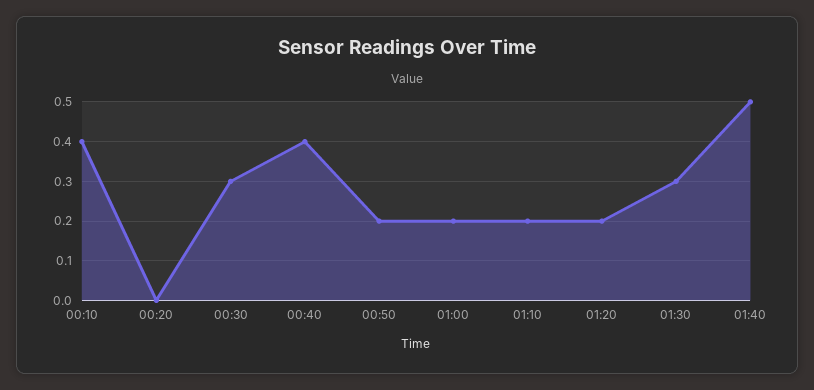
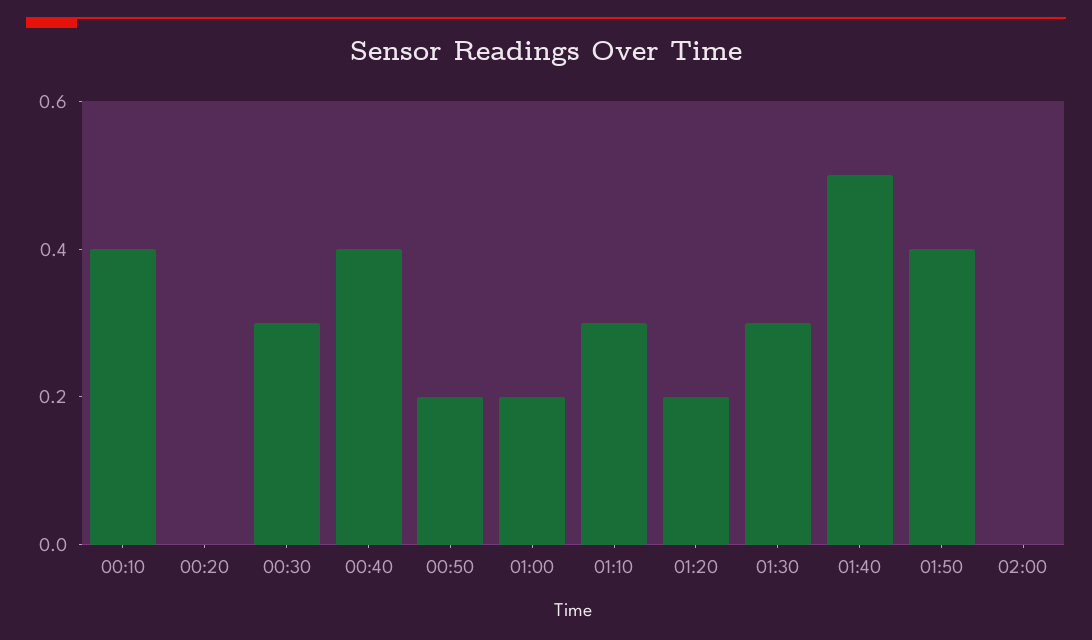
01:10: 0.2 -> 0.3
01:50: none -> 0.4
02:00: none -> 0

